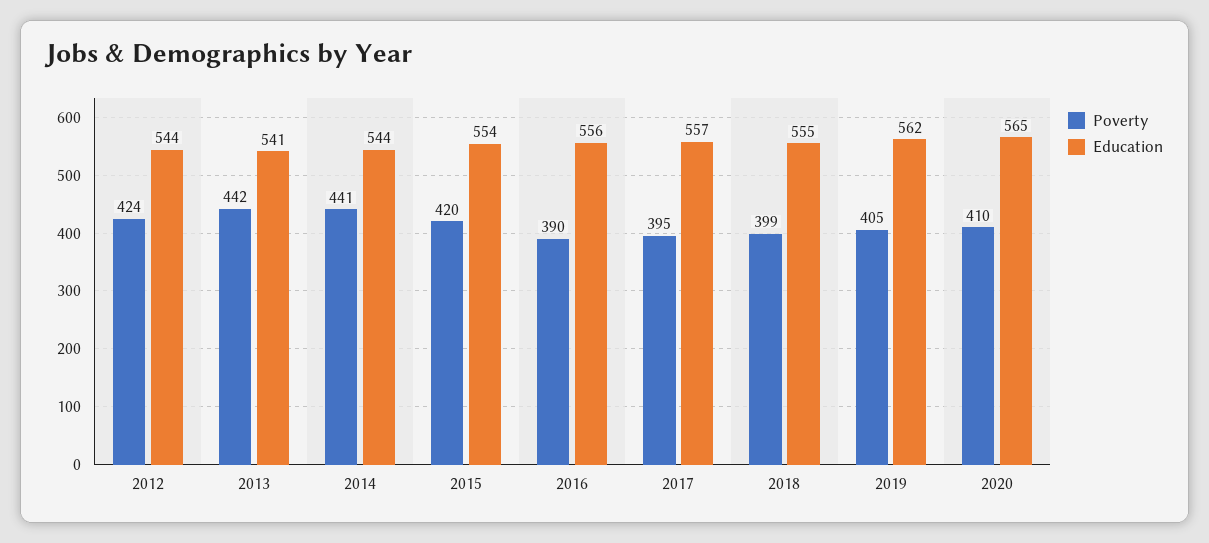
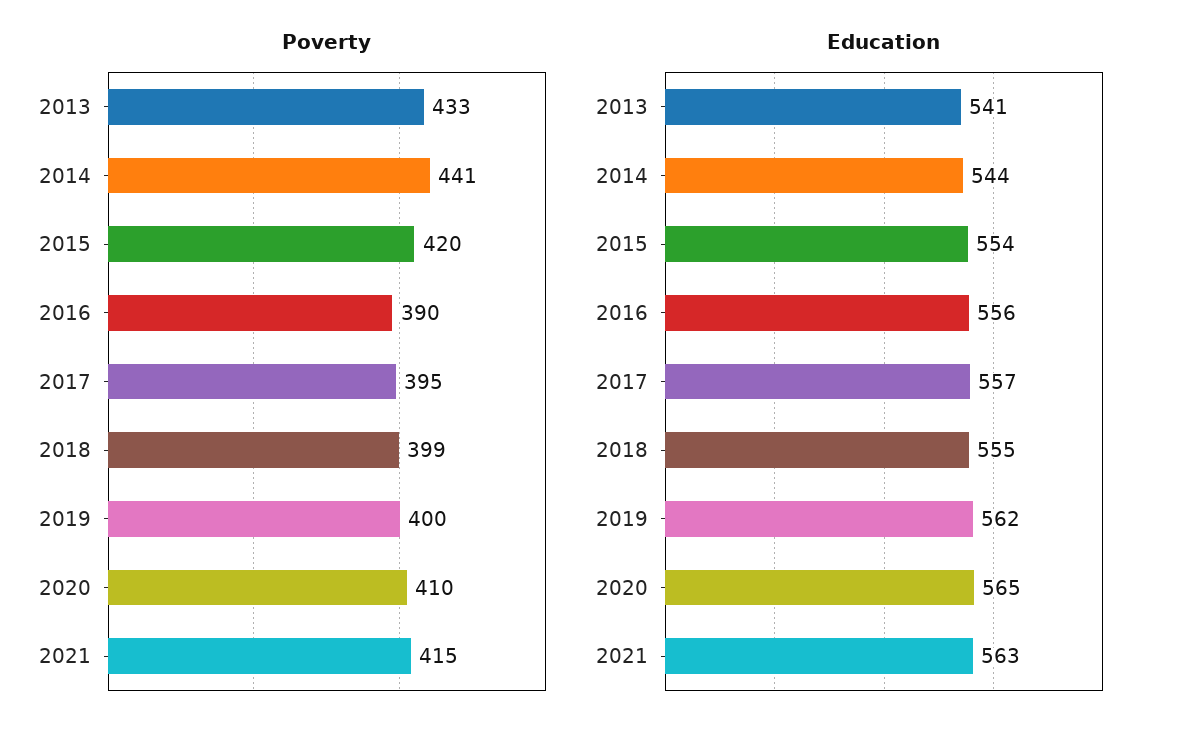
Poverty, 2012: 424 -> none
Education, 2012: 544 -> none
Poverty, 2013: 442 -> 433
Poverty, 2019: 405 -> 400
Poverty, 2021: none -> 415
Education, 2021: none -> 563

